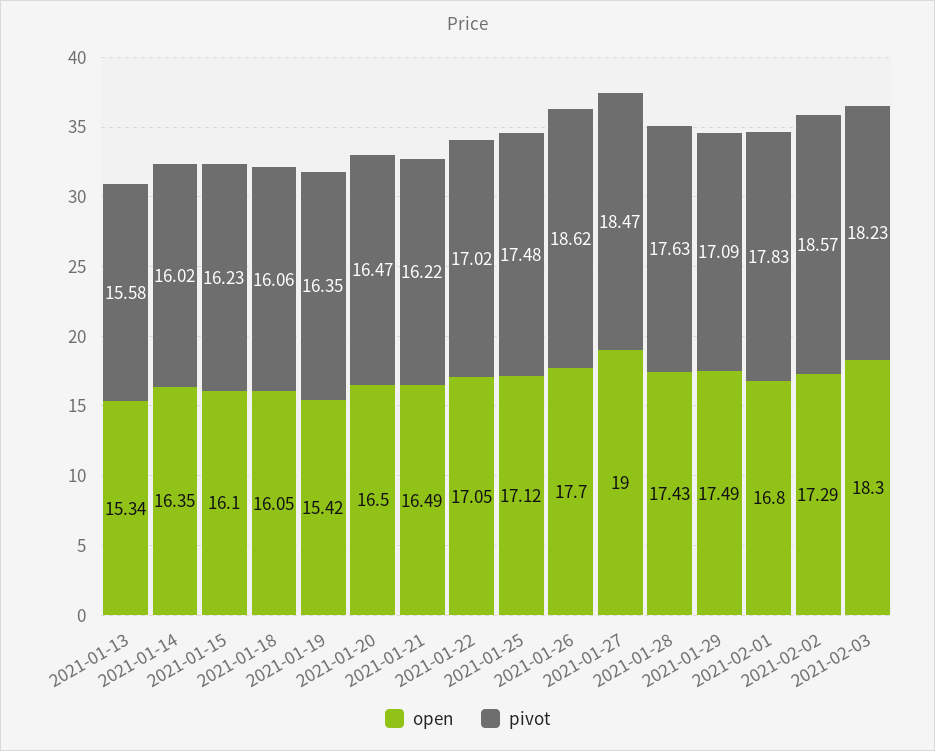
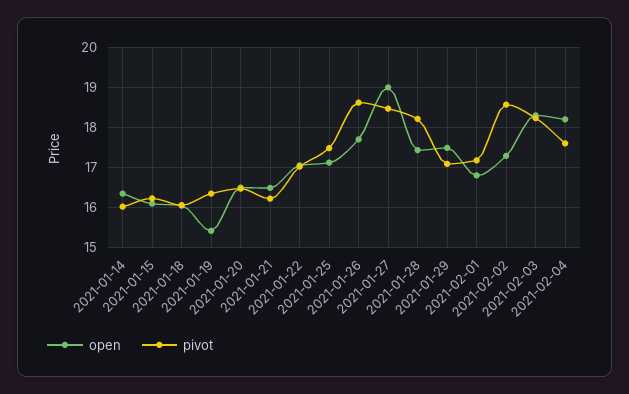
open, 2021-01-13: 15.34 -> none
pivot, 2021-01-13: 15.58 -> none
pivot, 2021-01-28: 17.63 -> 18.2
pivot, 2021-02-01: 17.83 -> 17.2
open, 2021-02-04: none -> 18.2
pivot, 2021-02-04: none -> 17.6

